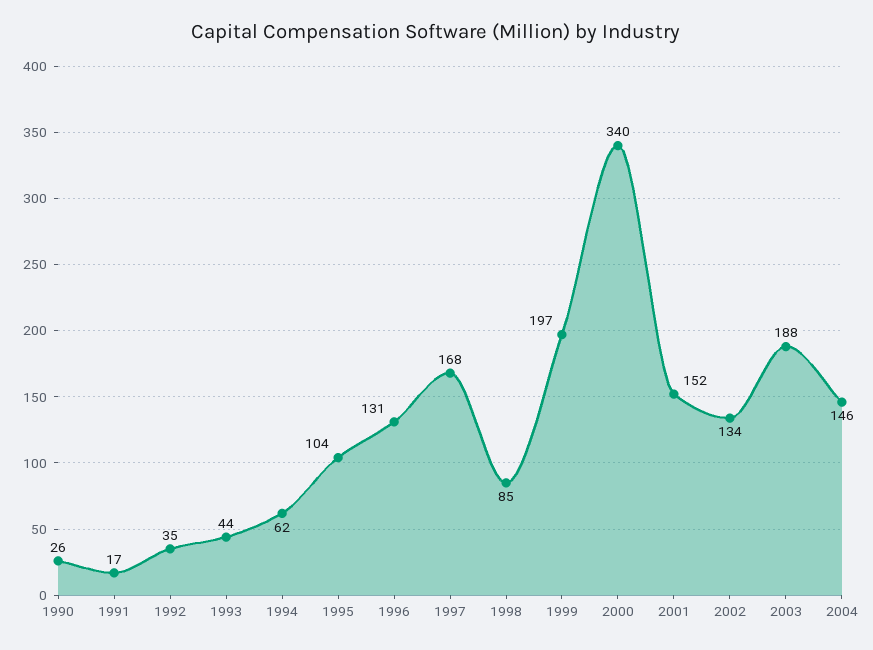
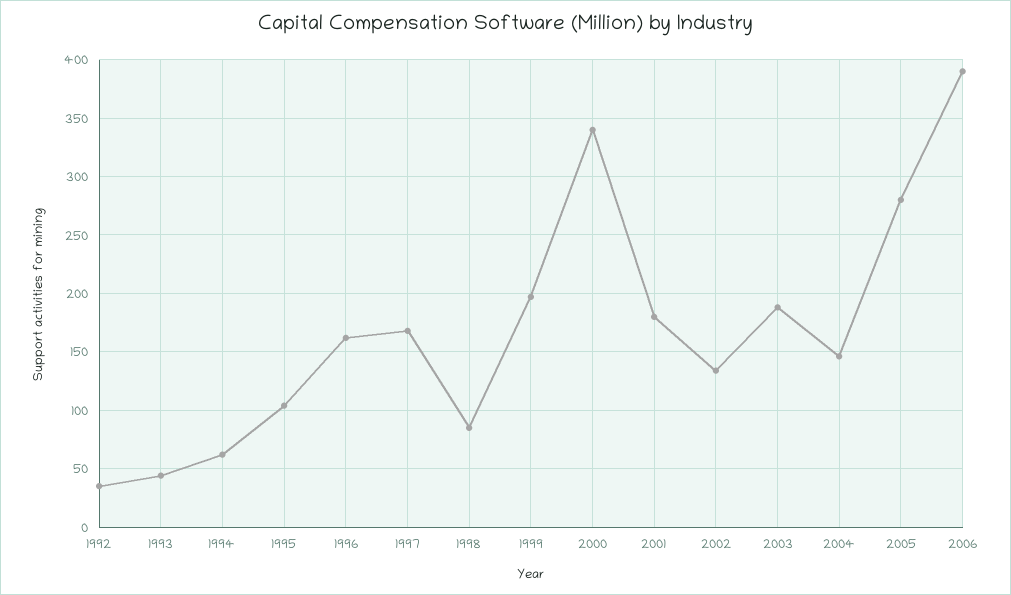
1990: 26 -> none
1991: 17 -> none
1996: 131 -> 160
2001: 152 -> 180
2005: none -> 280
2006: none -> 390

